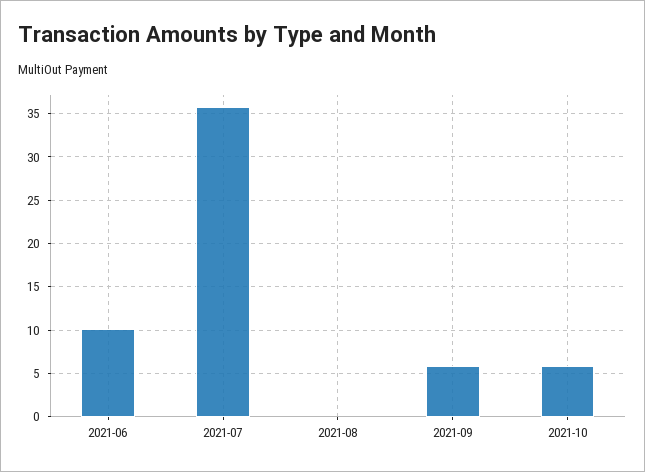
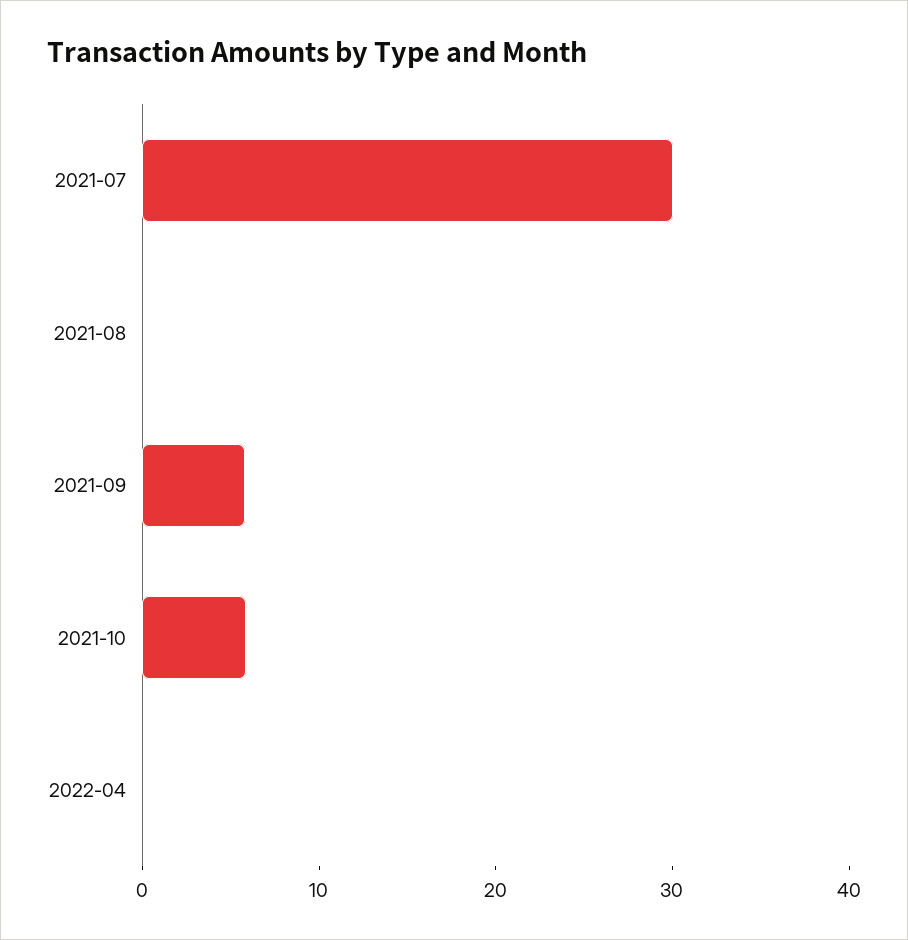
2021-06: 10 -> none
2021-07: 36 -> 30
2022-04: none -> 0

